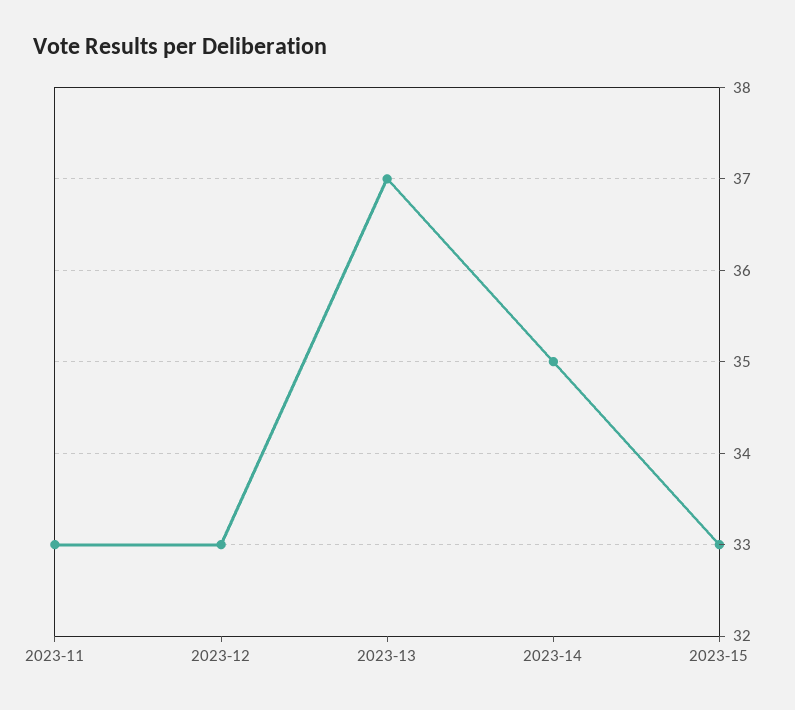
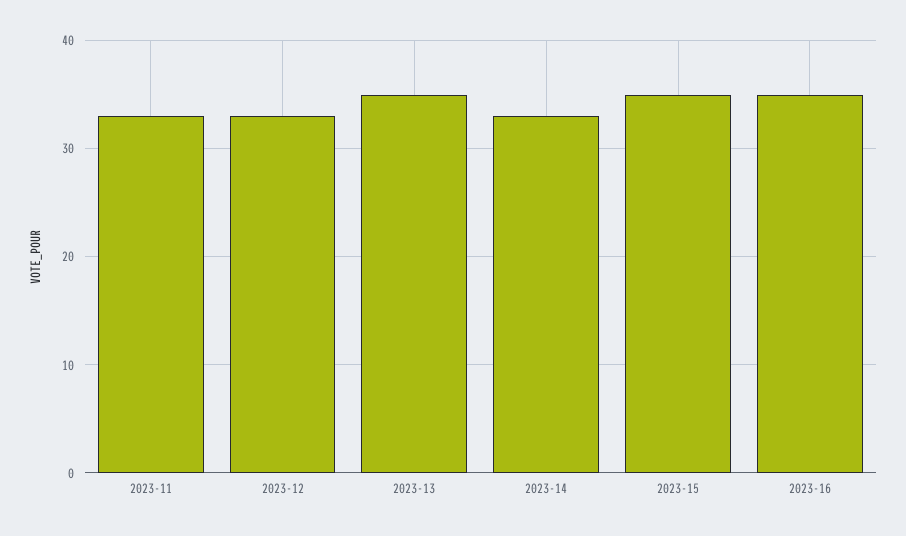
2023-13: 37 -> 35
2023-14: 35 -> 33
2023-15: 33 -> 35
2023-16: none -> 35

